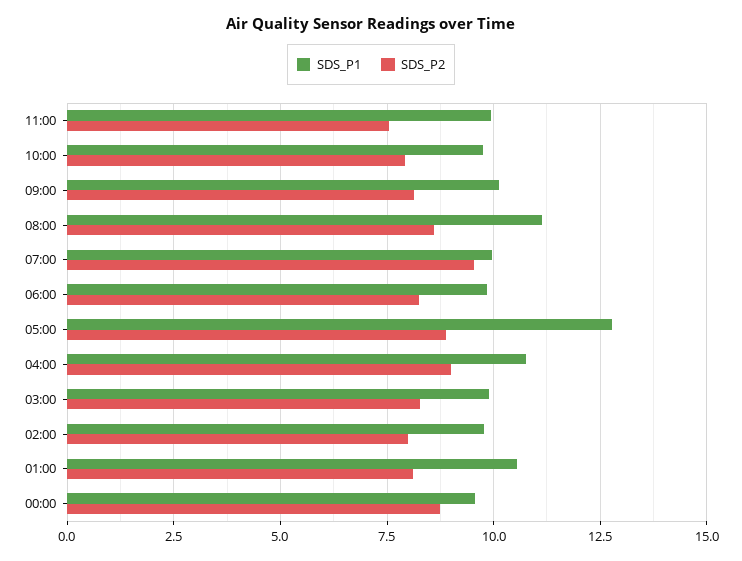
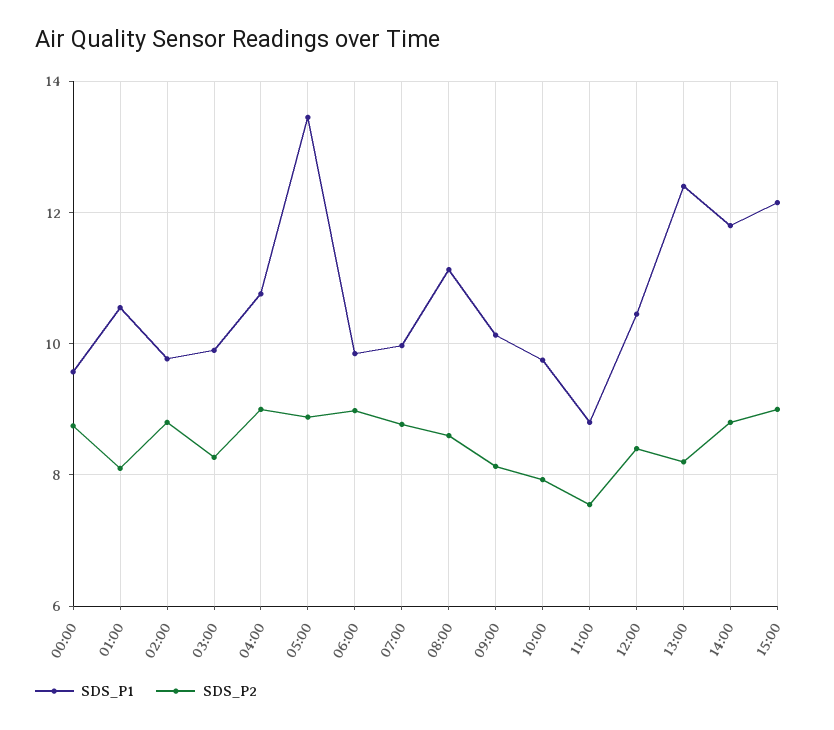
SDS_P1, 11:00: 10 -> 8.8
SDS_P2, 07:00: 9.5 -> 8.8
SDS_P2, 06:00: 8.25 -> 9
SDS_P1, 05:00: 12.75 -> 13.4
SDS_P2, 02:00: 8 -> 8.8
SDS_P1, 12:00: none -> 10.4
SDS_P2, 12:00: none -> 8.4
SDS_P1, 13:00: none -> 12.4
SDS_P2, 13:00: none -> 8.2
SDS_P1, 14:00: none -> 11.8
SDS_P2, 14:00: none -> 8.8
SDS_P1, 15:00: none -> 12.2
SDS_P2, 15:00: none -> 9

